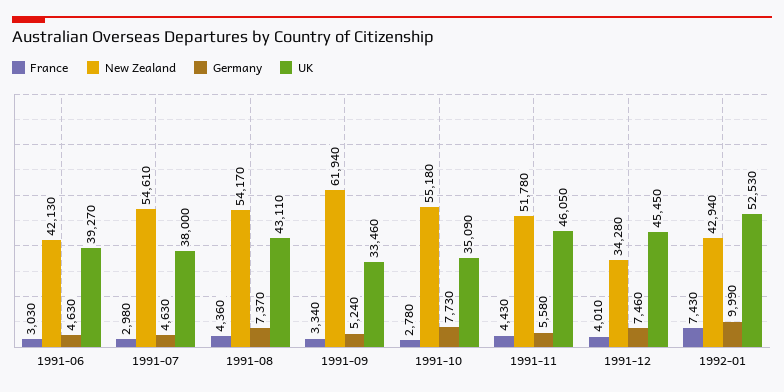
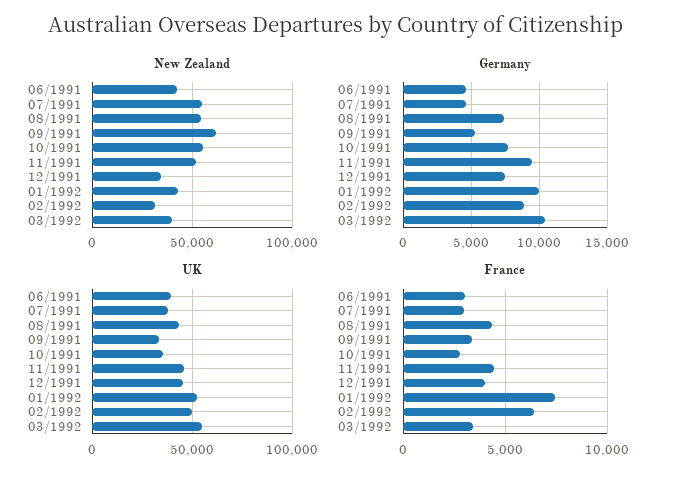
Germany, 1991-11: 5580 -> 9500
New Zealand, 02/1992: none -> 30000
New Zealand, 03/1992: none -> 40000
Germany, 02/1992: none -> 9000
Germany, 03/1992: none -> 10500
UK, 02/1992: none -> 50000
UK, 03/1992: none -> 55000
France, 02/1992: none -> 6500
France, 03/1992: none -> 3500

